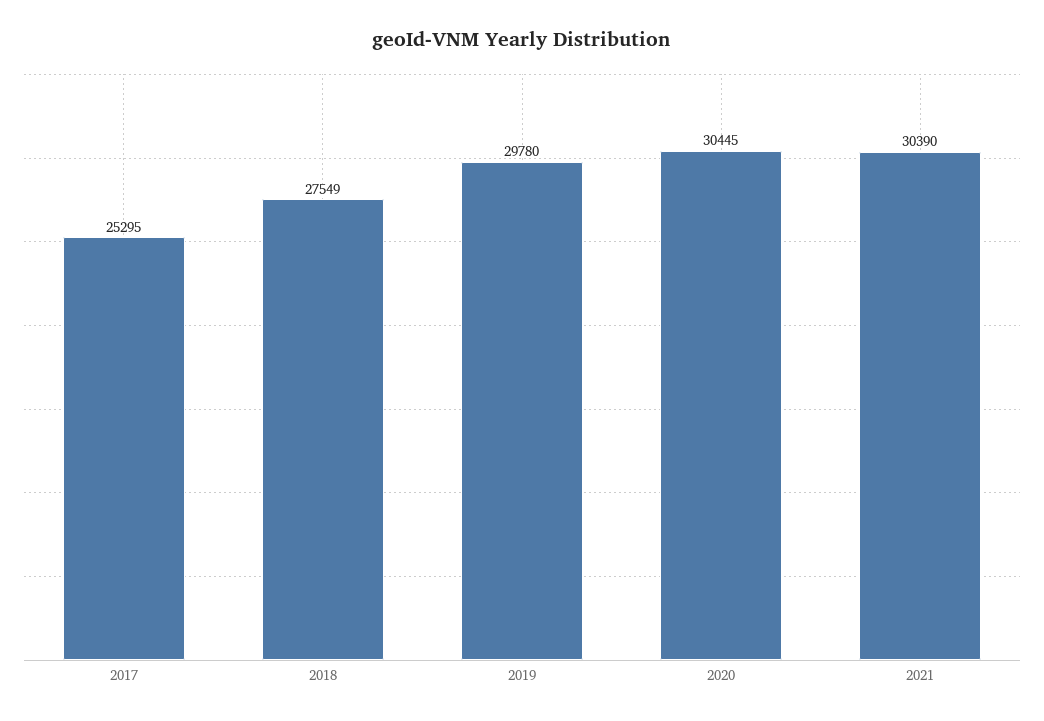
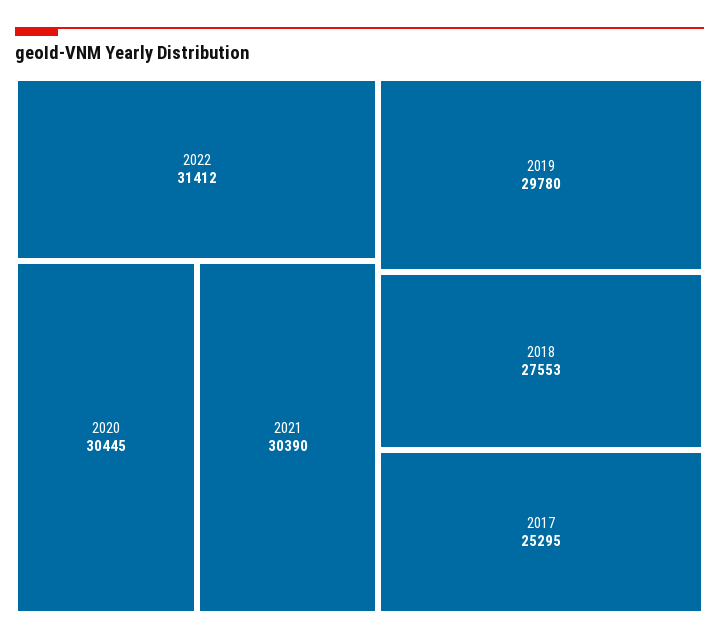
2018: 27549 -> 27553
2022: none -> 31412

